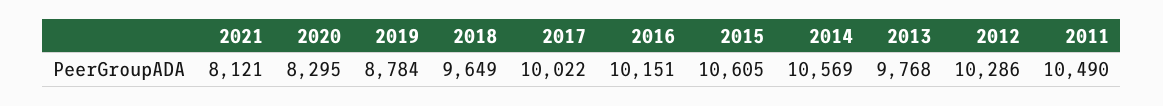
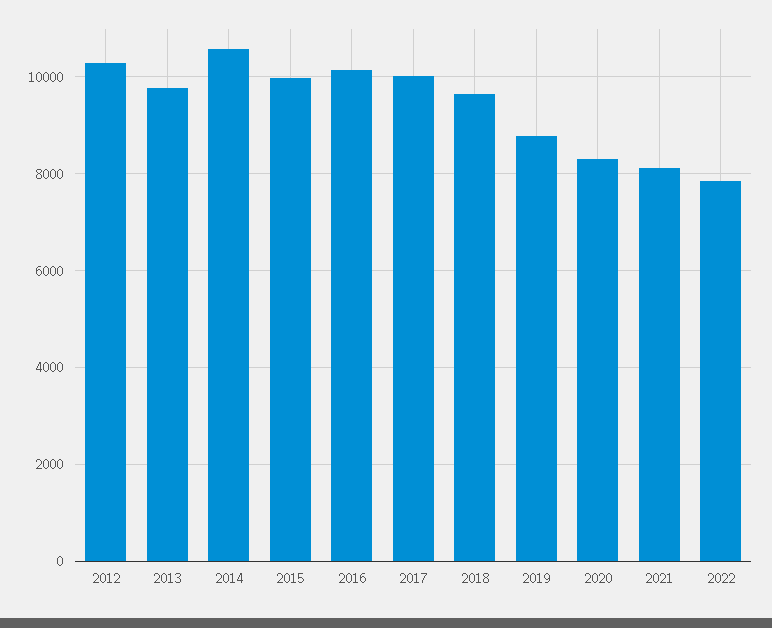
2015: 10605 -> 10000
2011: 10490 -> none
2022: none -> 7800

